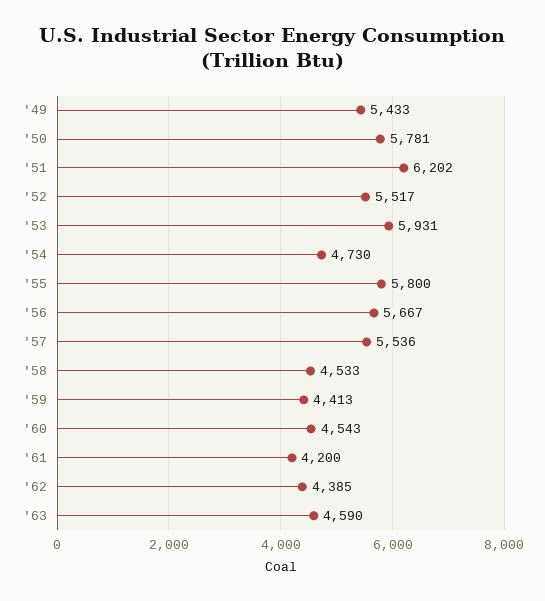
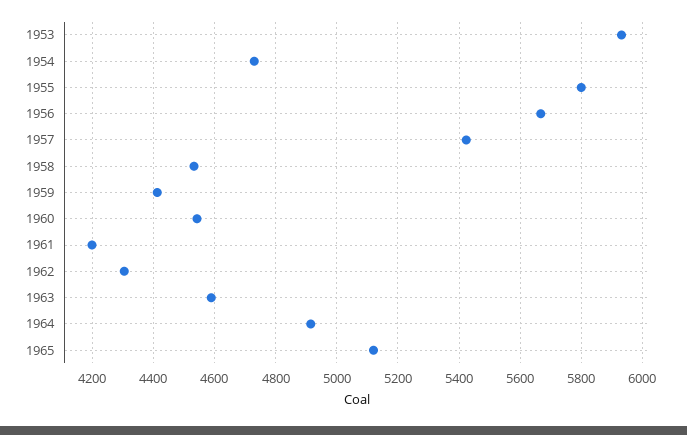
'49: 5433 -> none
'50: 5781 -> none
'51: 6202 -> none
'52: 5517 -> none
'57: 5536 -> 5420
'62: 4385 -> 4300
1964: none -> 4920
1965: none -> 5120

